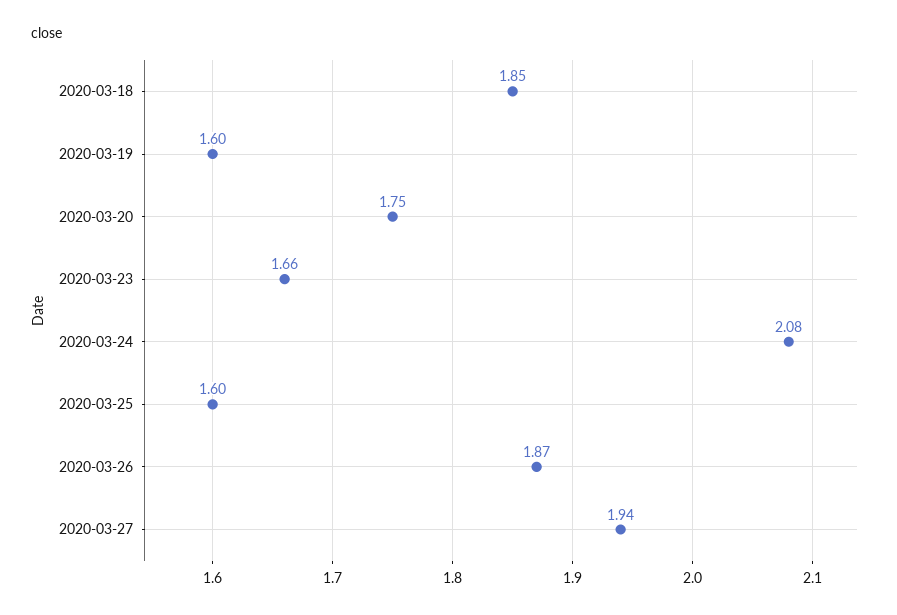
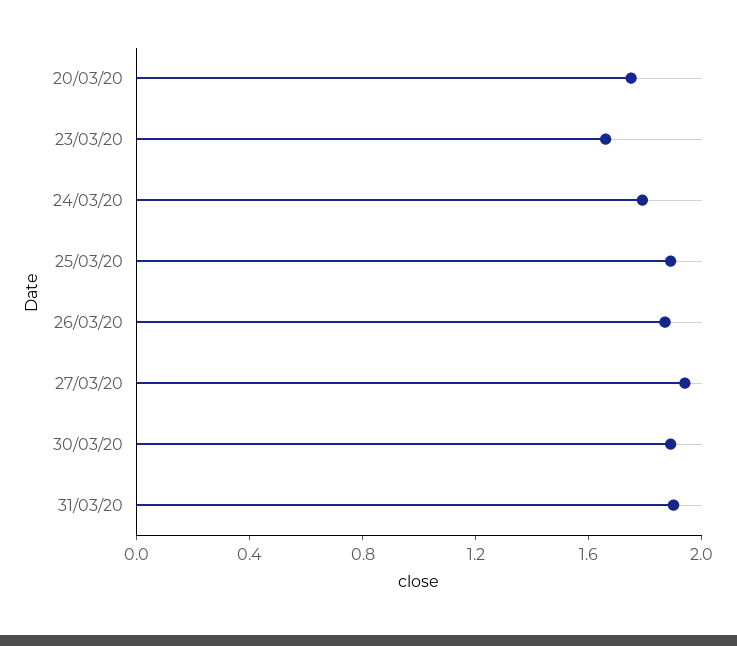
2020-03-18: 1.85 -> none
2020-03-19: 1.6 -> none
2020-03-24: 2.08 -> 1.8
2020-03-25: 1.6 -> 1.9
30/03/20: none -> 1.9
31/03/20: none -> 1.9

